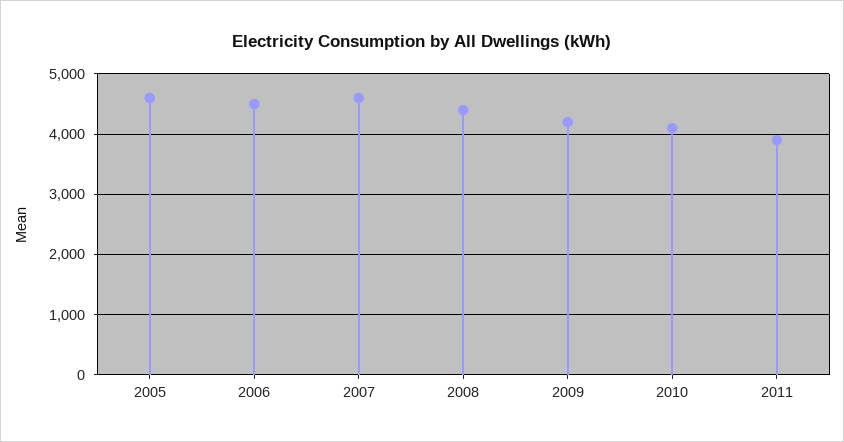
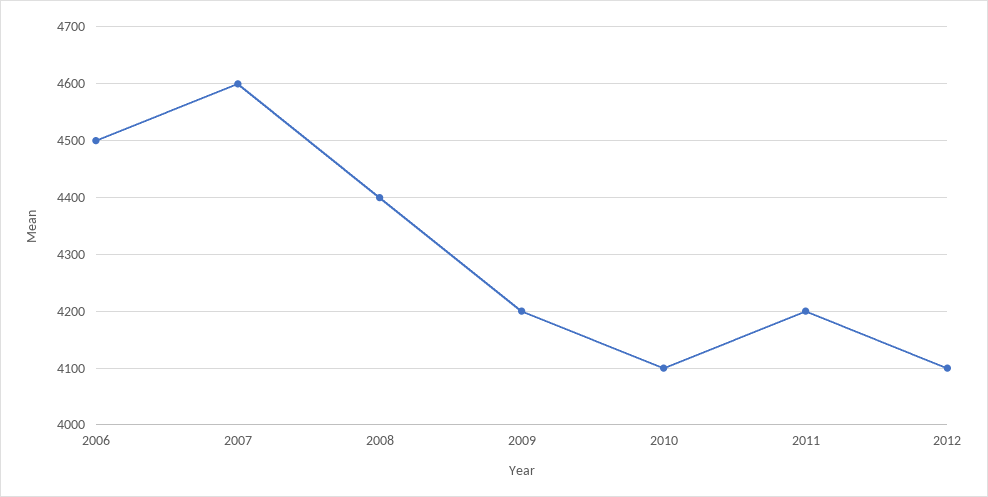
2005: 4600 -> none
2011: 3900 -> 4200
2012: none -> 4100

